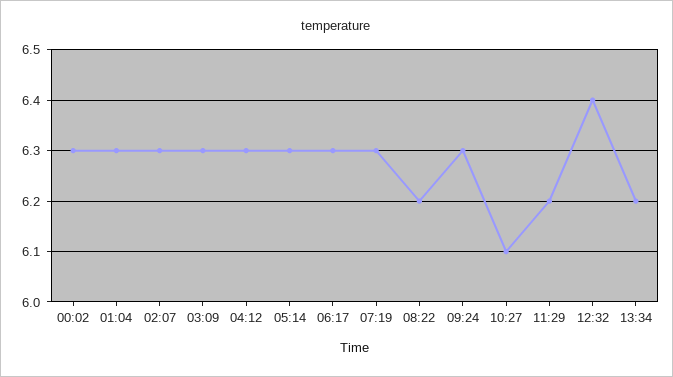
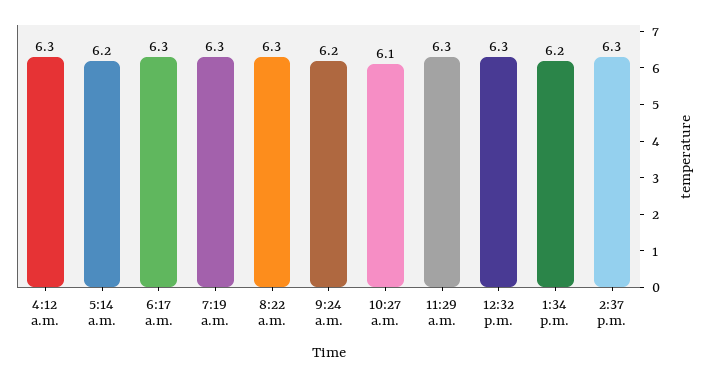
00:02: 6.3 -> none
01:04: 6.3 -> none
02:07: 6.3 -> none
03:09: 6.3 -> none
05:14: 6.3 -> 6.2
08:22: 6.2 -> 6.3
09:24: 6.3 -> 6.2
11:29: 6.2 -> 6.3
12:32: 6.4 -> 6.3
2:37 p.m.: none -> 6.3

